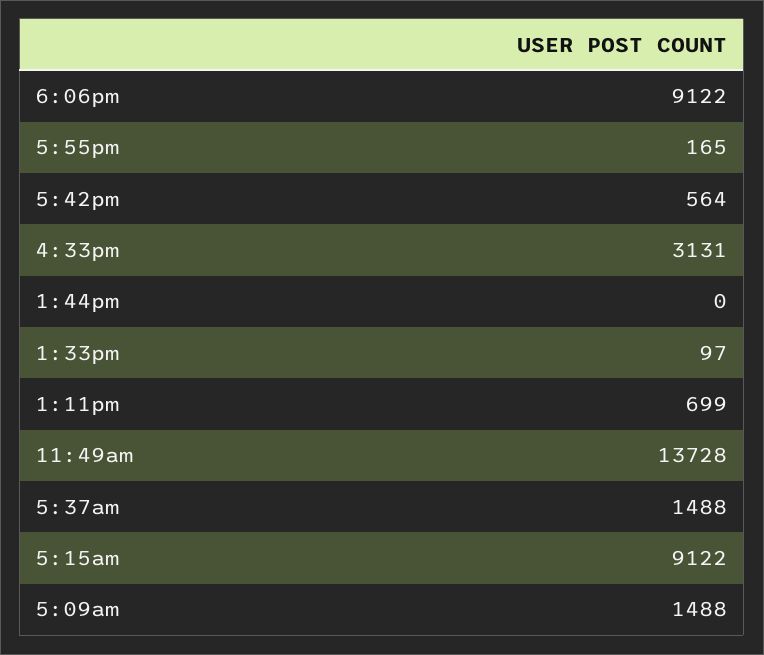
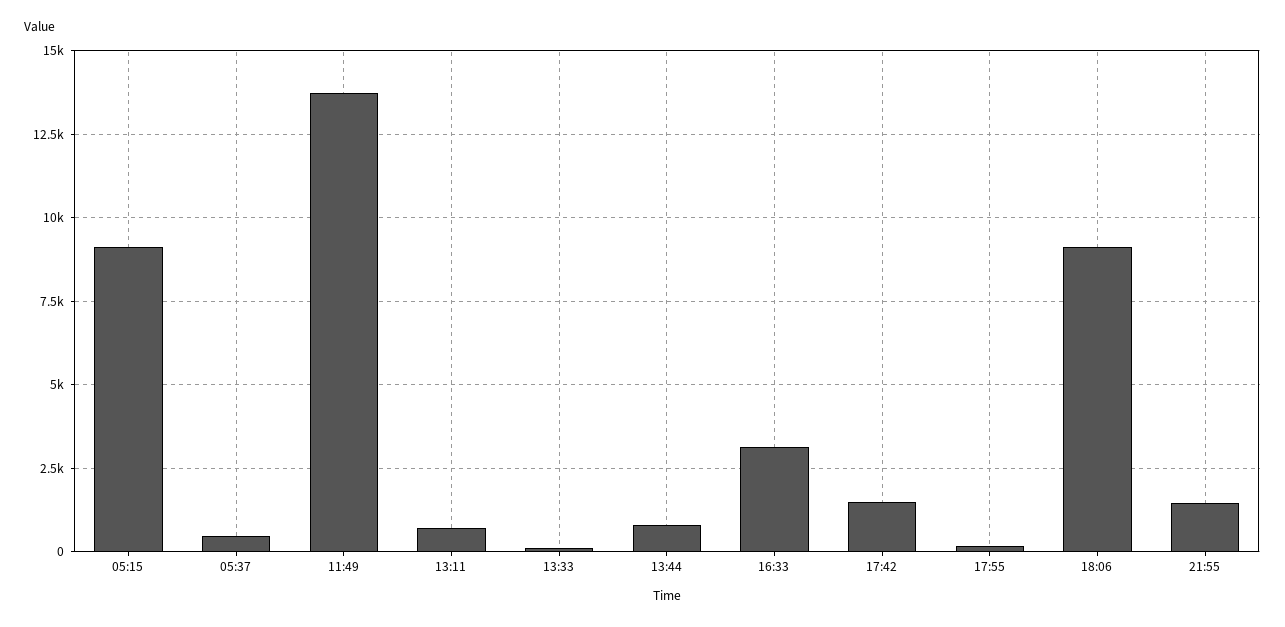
5:42pm: 564 -> 1500
1:44pm: 0 -> 750
5:37am: 1488 -> 500
5:09am: 1488 -> none
21:55: none -> 1500

